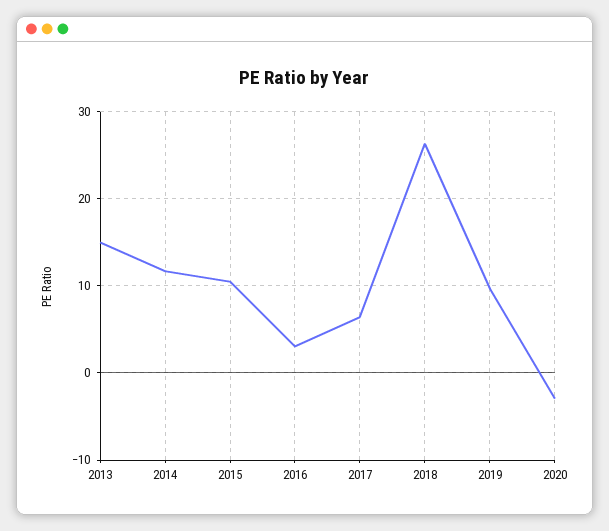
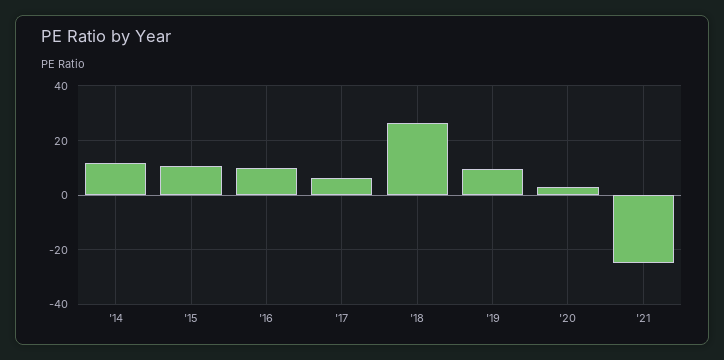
2013: 15 -> none
2016: 3 -> 10
2020: -3 -> 2.5
'21: none -> -25

